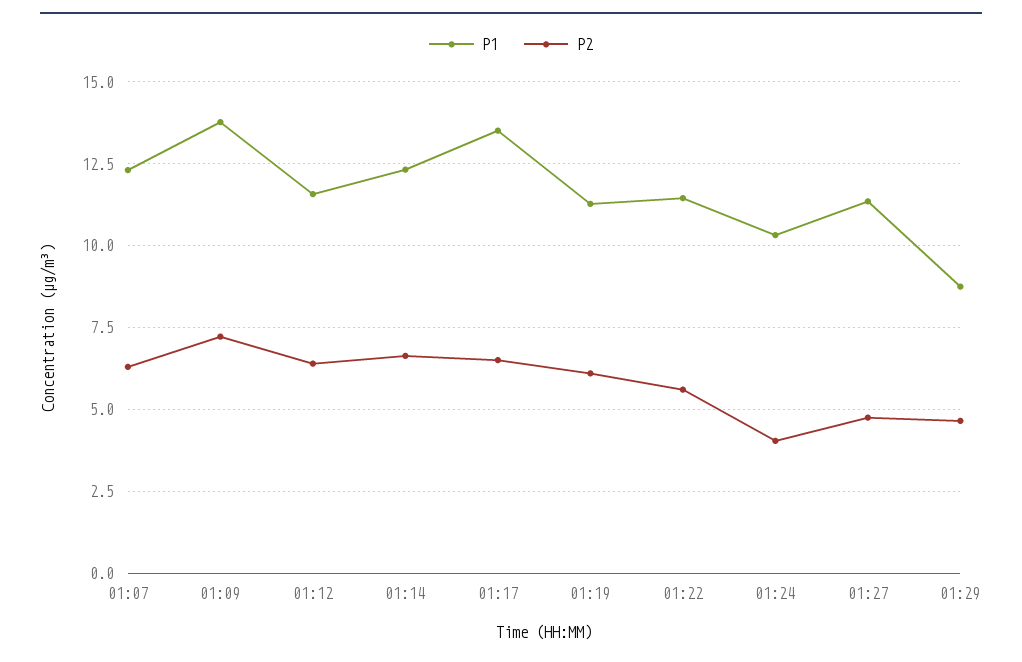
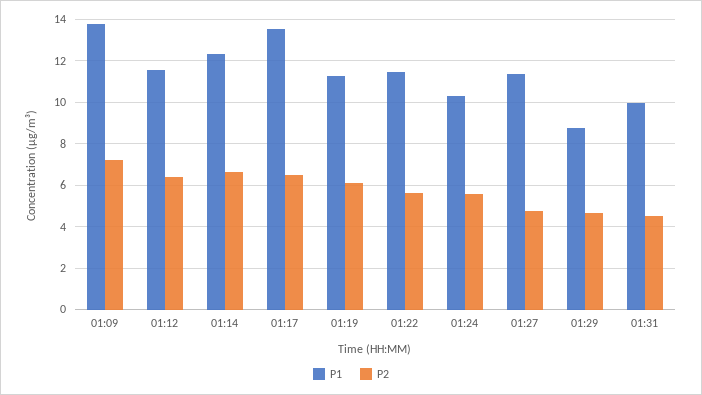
P1, 01:07: 12.25 -> none
P2, 01:07: 6.25 -> none
P2, 01:24: 4 -> 5.5
P1, 01:31: none -> 10
P2, 01:31: none -> 4.5

